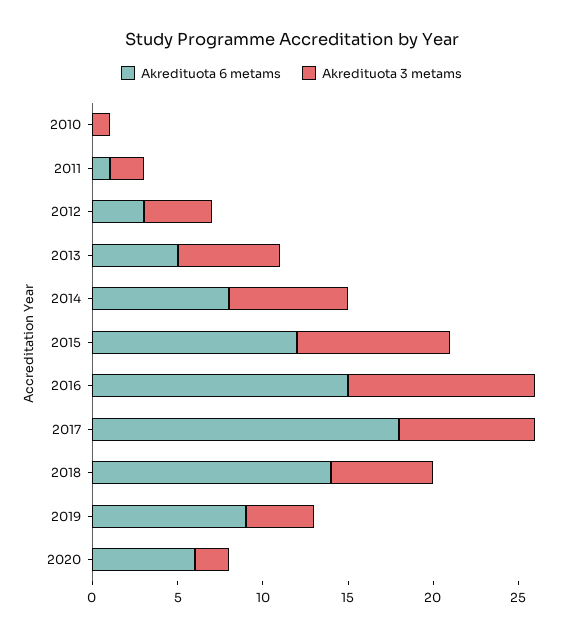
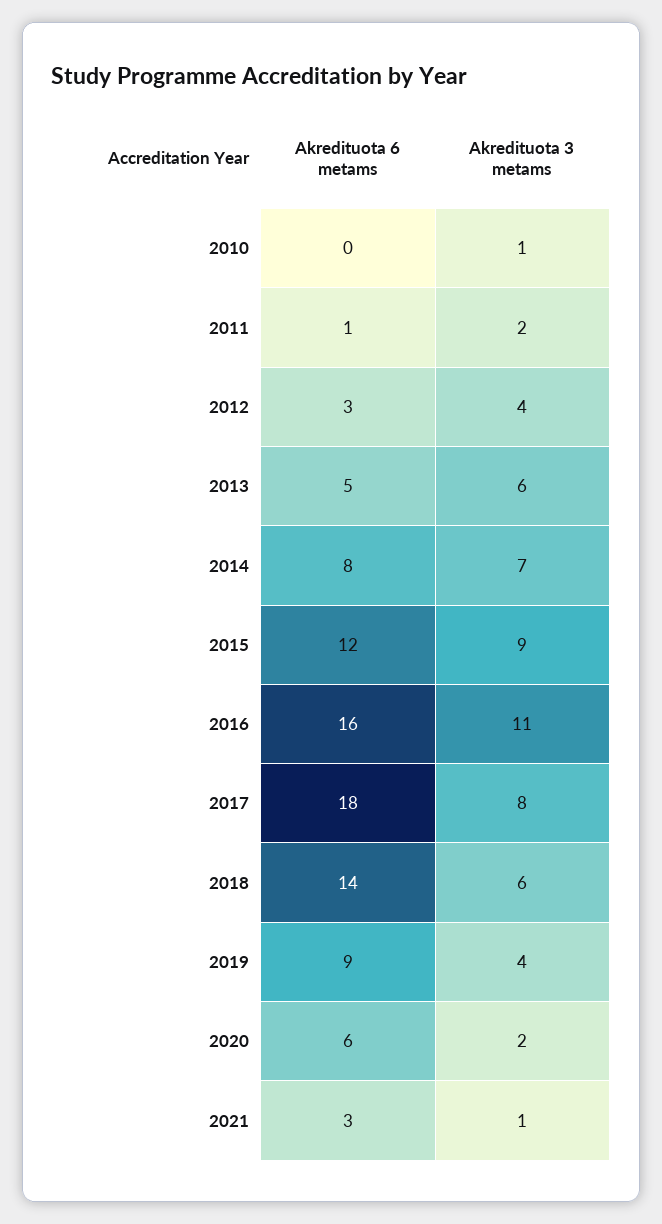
Akredituota 6 metams, 2016: 15 -> 16
Akredituota 6 metams, 2021: none -> 3
Akredituota 3 metams, 2021: none -> 1

